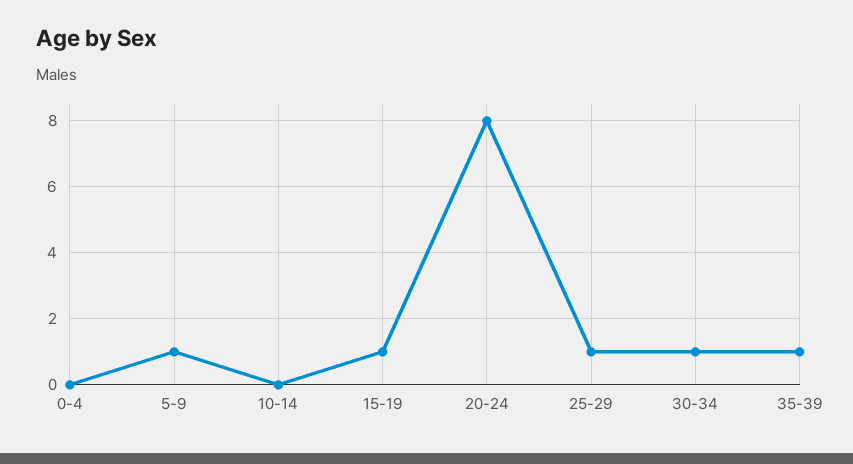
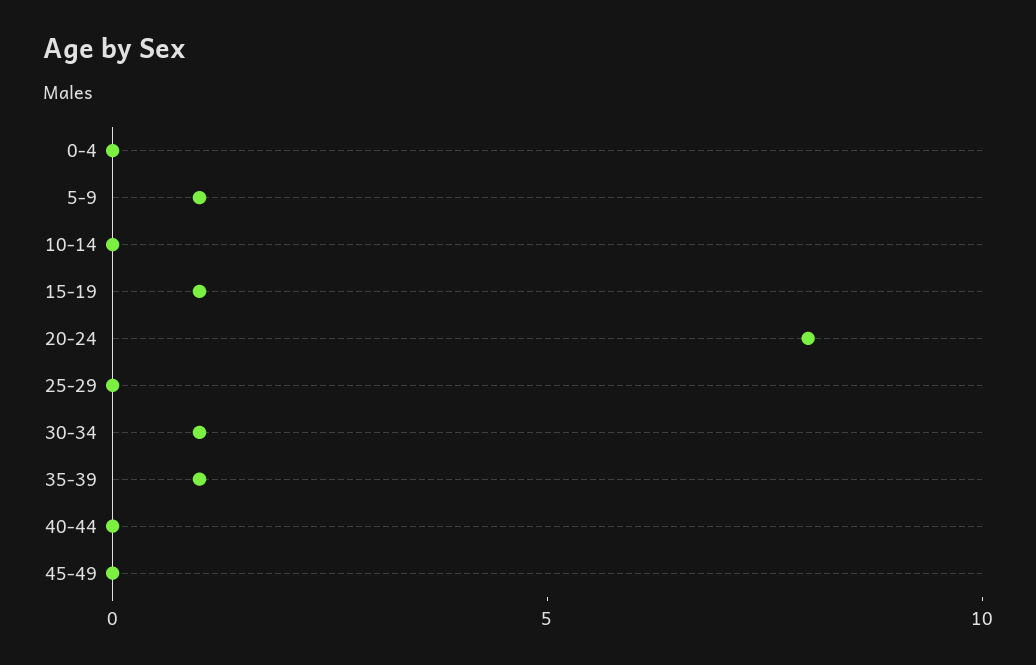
25-29: 1 -> 0
40-44: none -> 0
45-49: none -> 0

